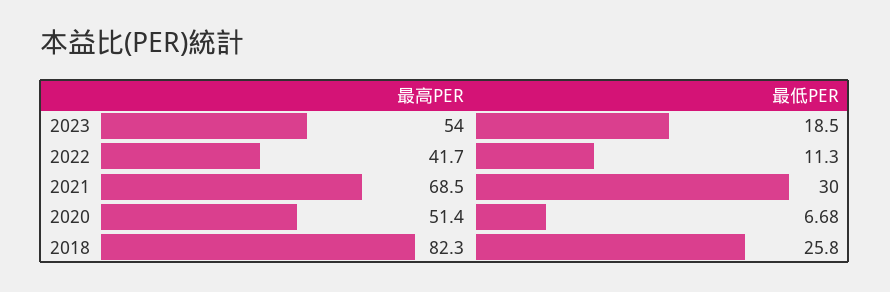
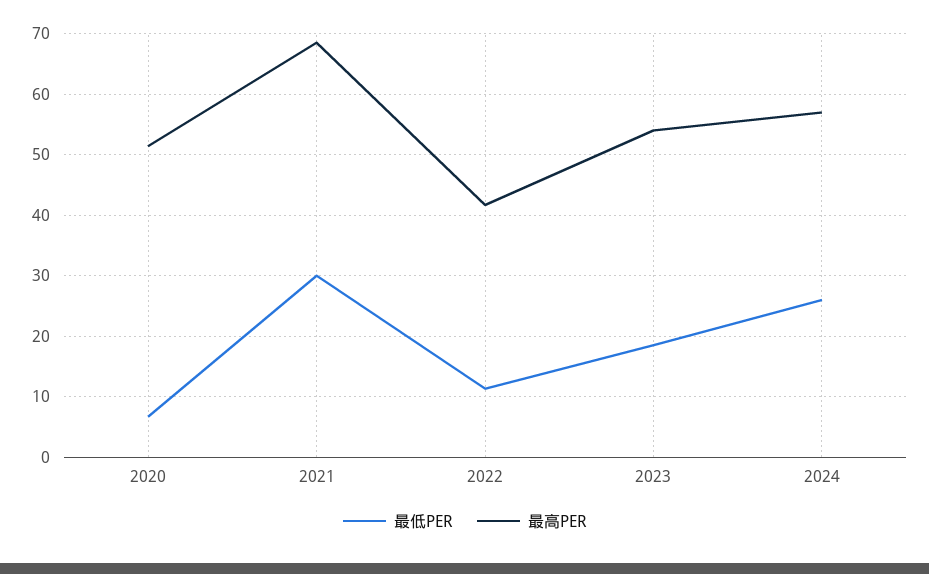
最高PER, 2018: 82.3 -> none
最低PER, 2018: 25.8 -> none
最低PER, 2024: none -> 26
最高PER, 2024: none -> 57

